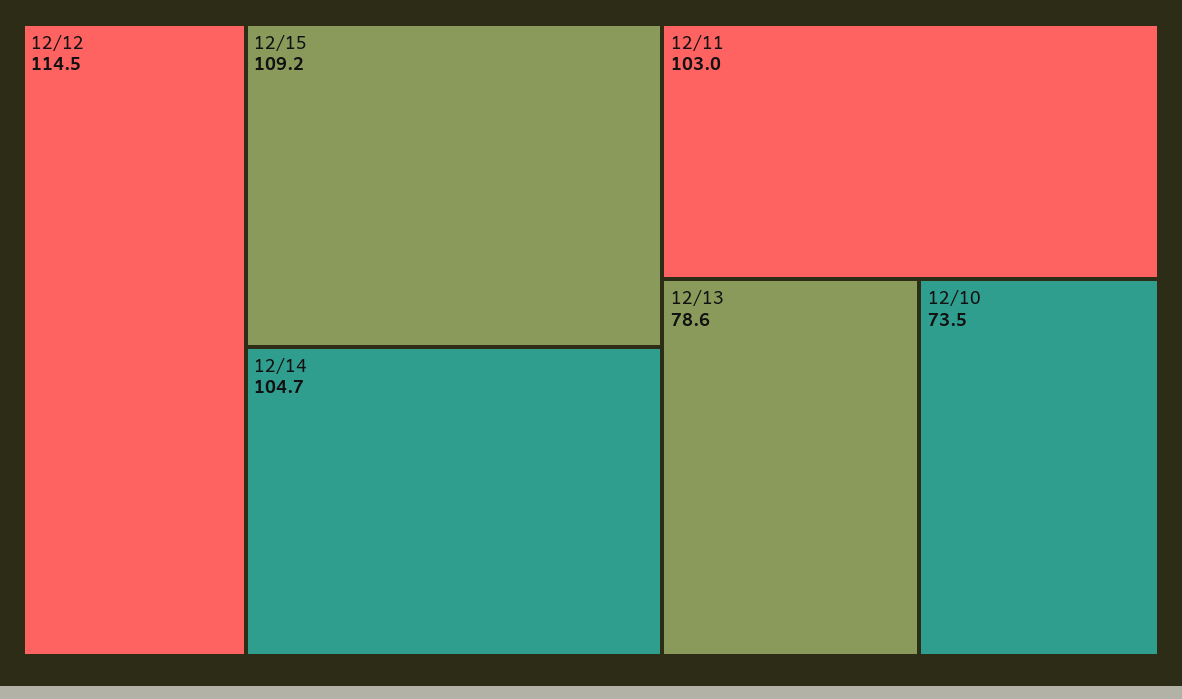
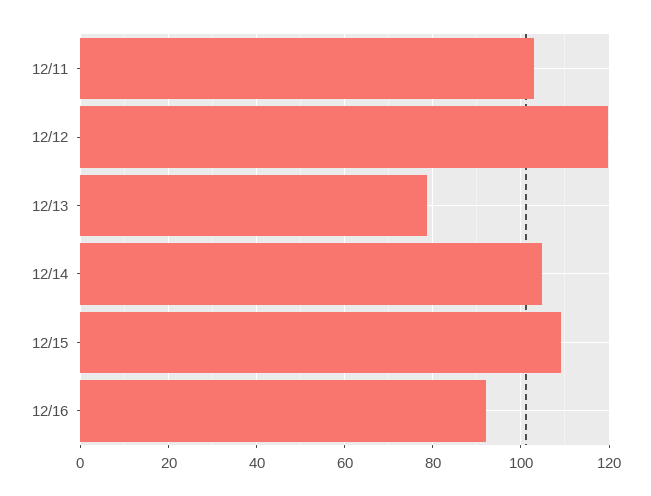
12/12: 114.5 -> 120
12/10: 73.5 -> none
12/16: none -> 92

